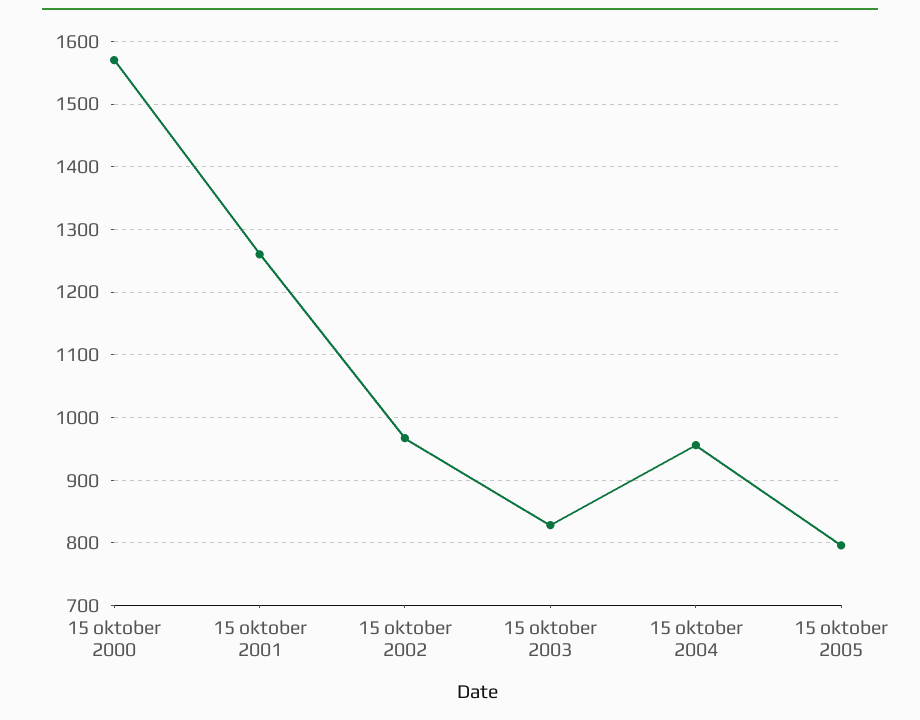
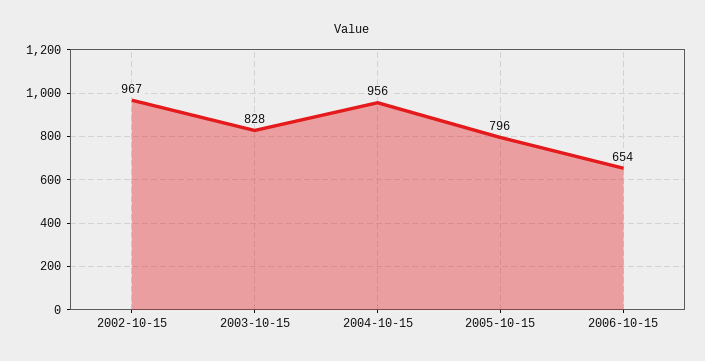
15 oktober 2000: 1570 -> none
15 oktober 2001: 1260 -> none
2006-10-15: none -> 654

